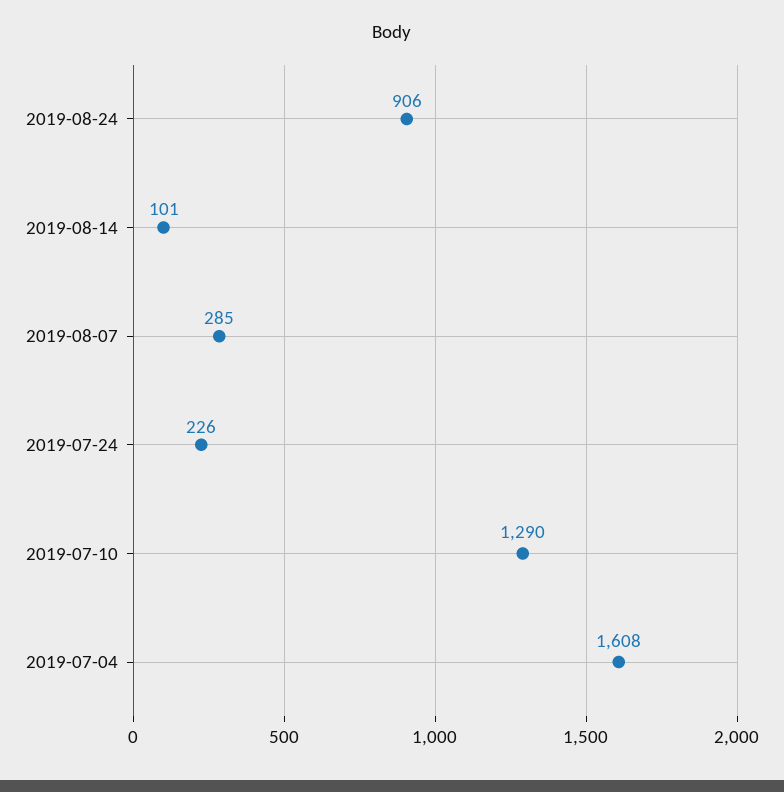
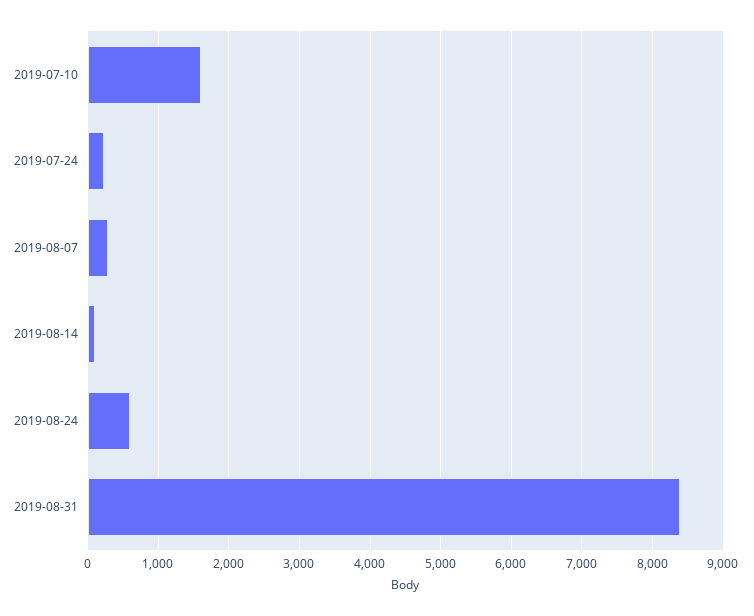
2019-08-24: 906 -> 600
2019-07-10: 1290 -> 1600
2019-07-04: 1608 -> none
2019-08-31: none -> 8400

